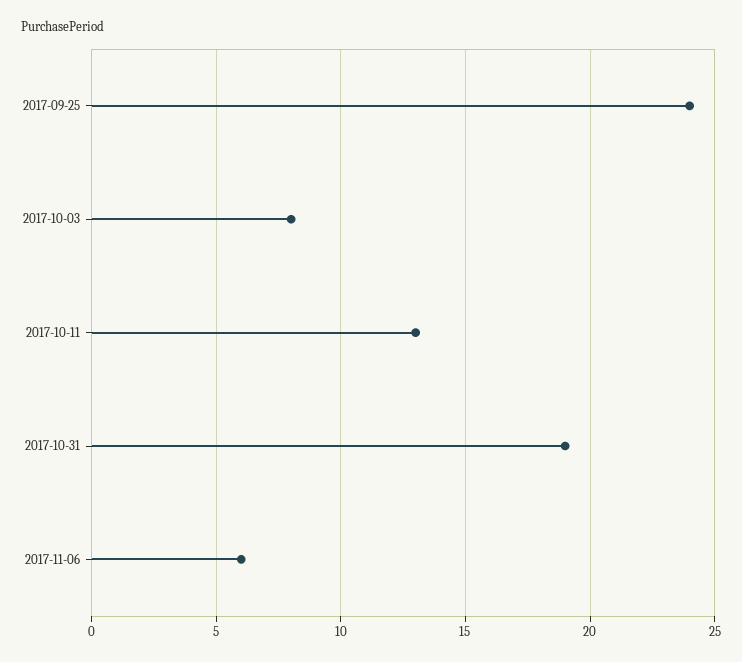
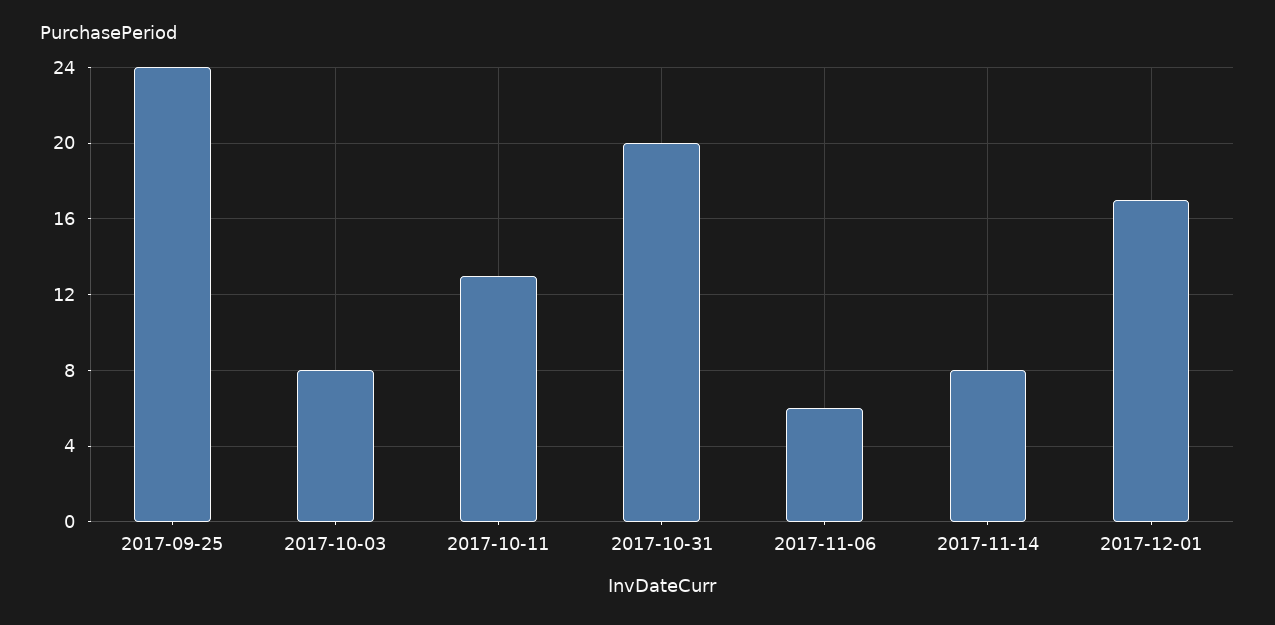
2017-10-31: 19 -> 20
2017-11-14: none -> 8
2017-12-01: none -> 17

